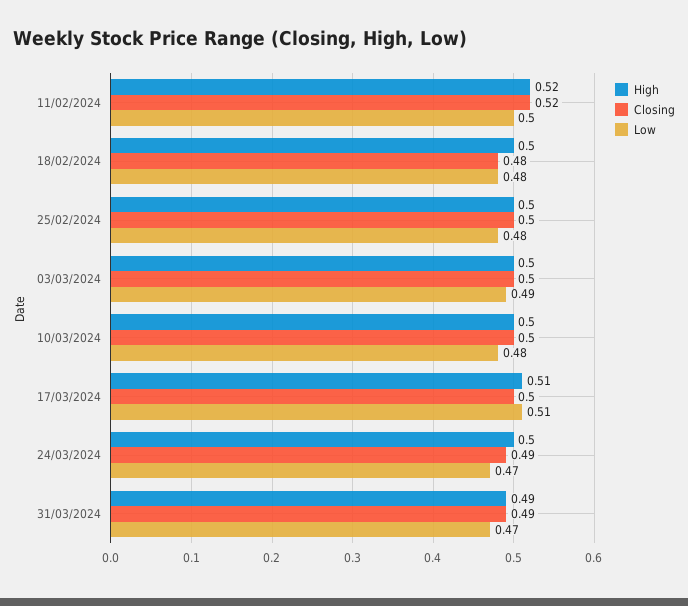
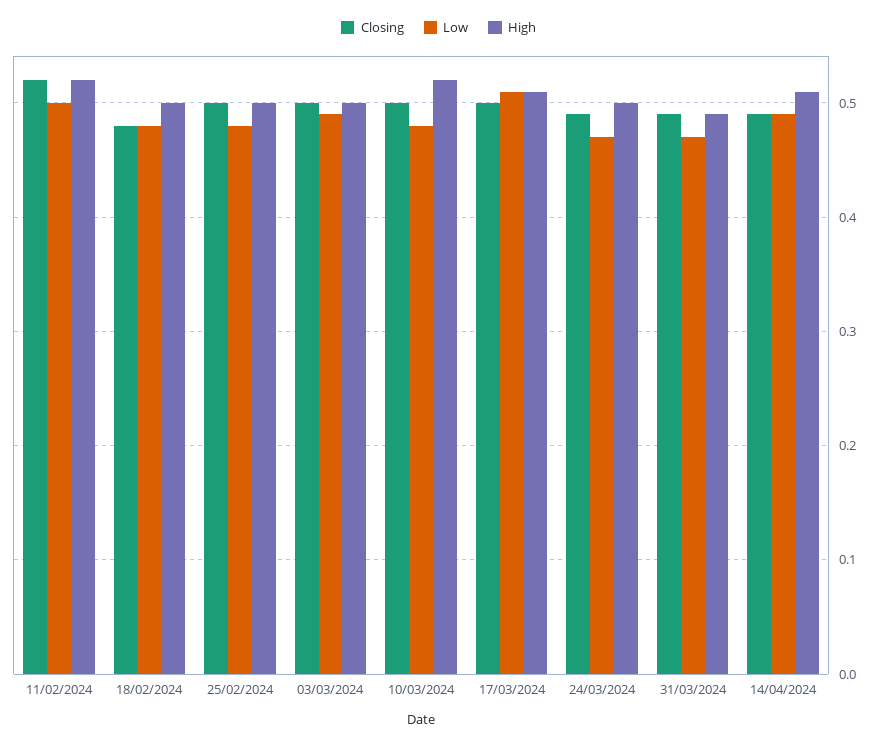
High, 10/03/2024: 0.5 -> 0.52
Closing, 14/04/2024: none -> 0.49
Low, 14/04/2024: none -> 0.49
High, 14/04/2024: none -> 0.51

